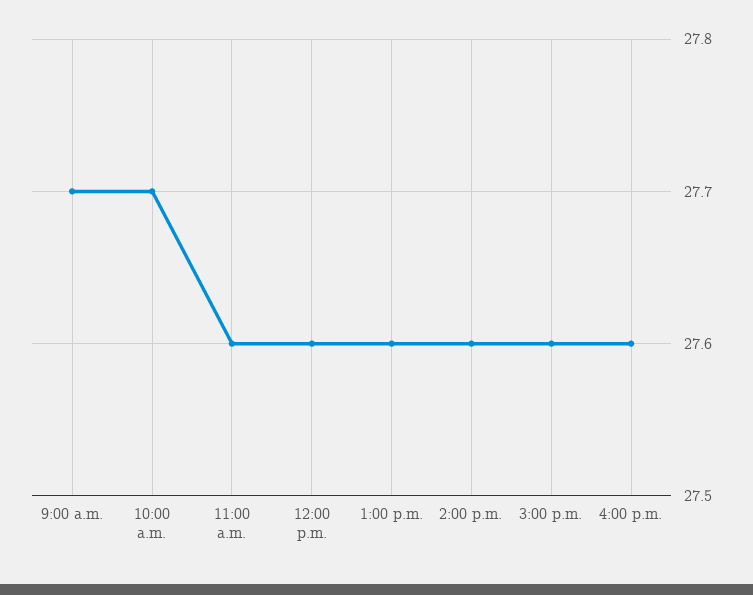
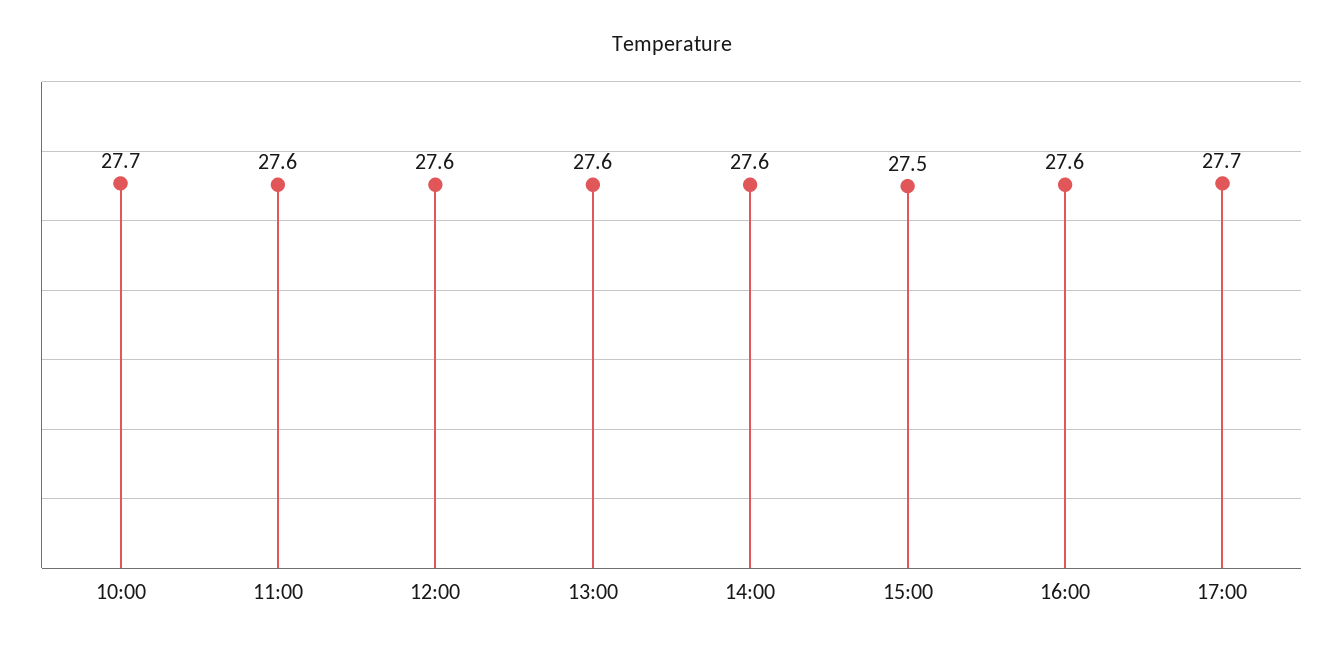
9:00 a.m.: 27.7 -> none
3:00 p.m.: 27.6 -> 27.5
17:00: none -> 27.7

